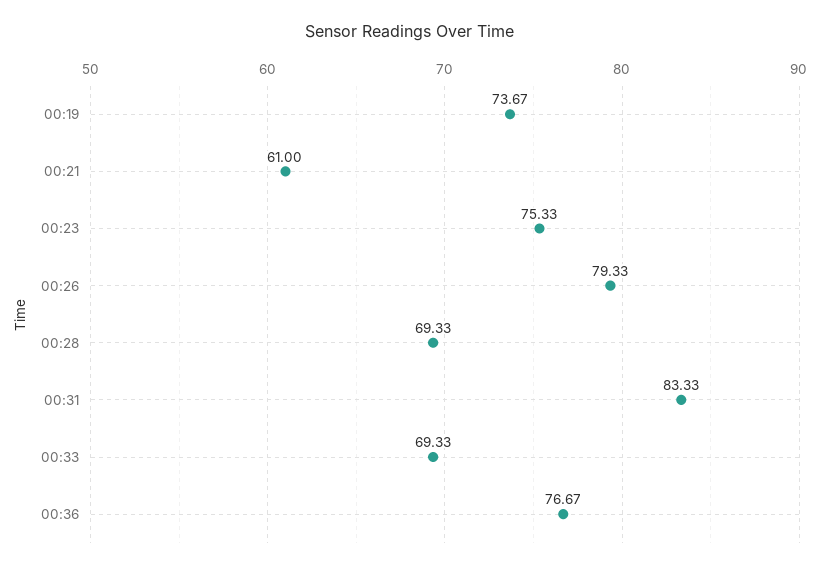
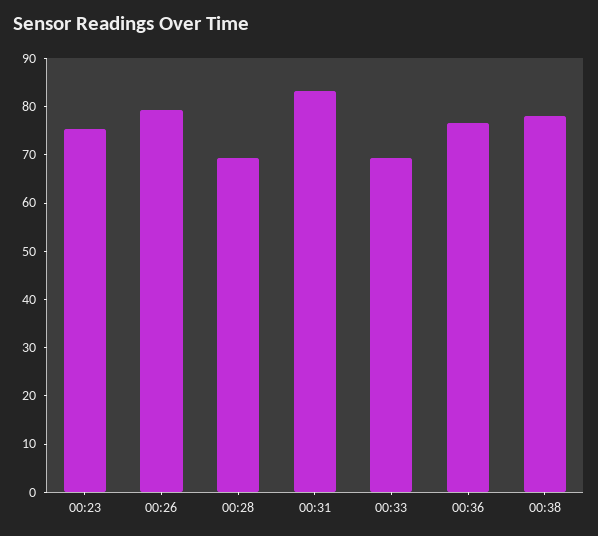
00:19: 73.67 -> none
00:21: 61 -> none
00:38: none -> 78

